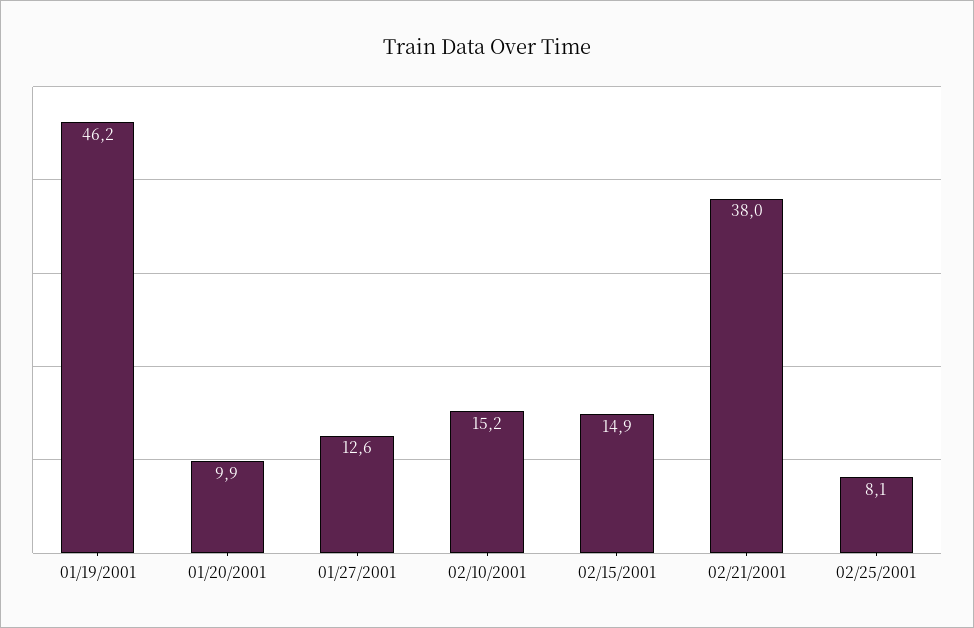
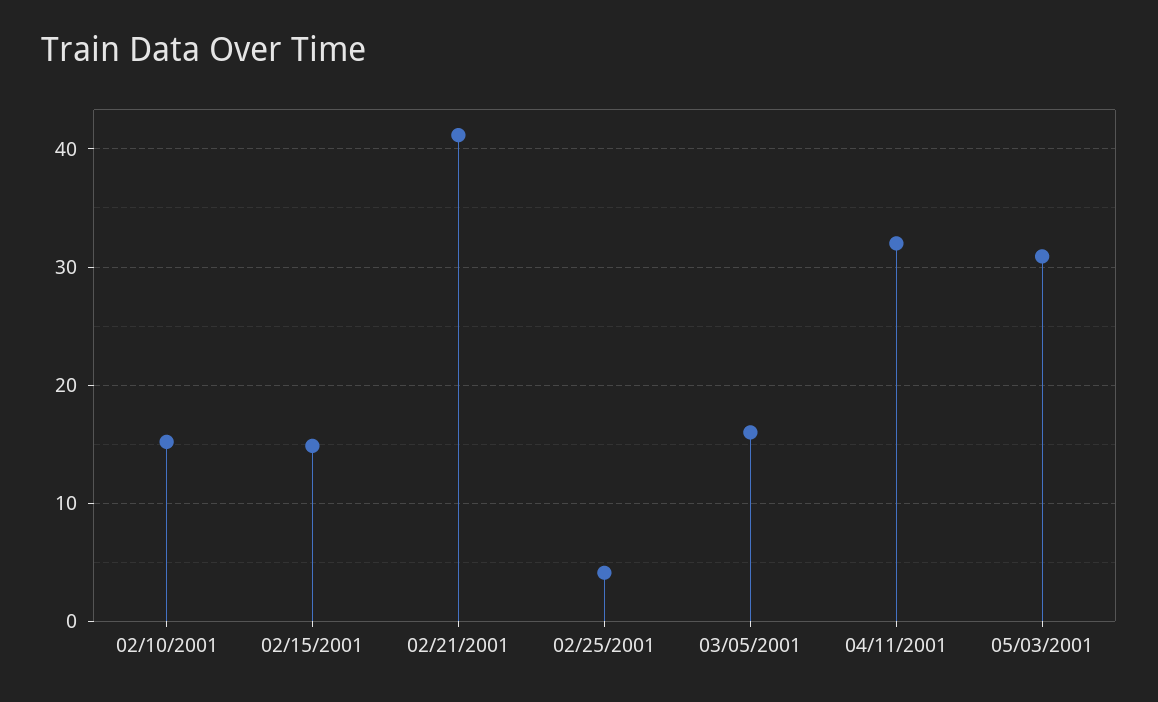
01/19/2001: 46.2 -> none
01/20/2001: 9.9 -> none
01/27/2001: 12.6 -> none
02/21/2001: 38 -> 41
02/25/2001: 8.1 -> 4
03/05/2001: none -> 16
04/11/2001: none -> 32
05/03/2001: none -> 31

